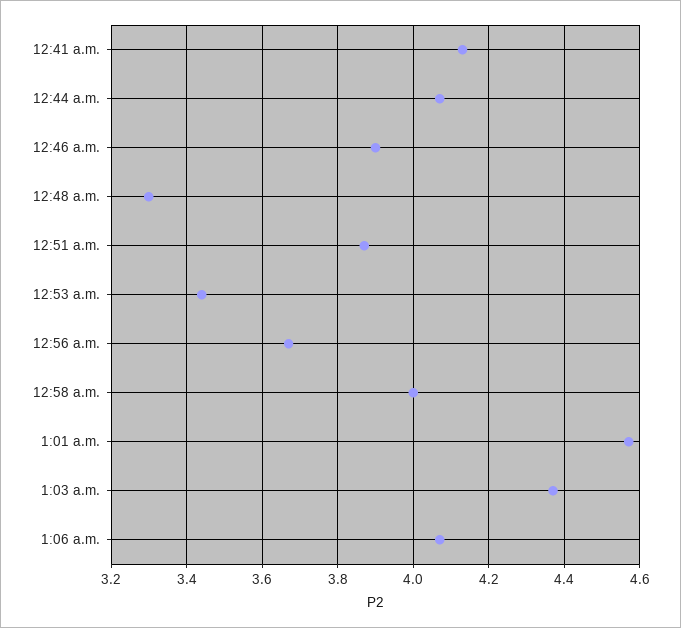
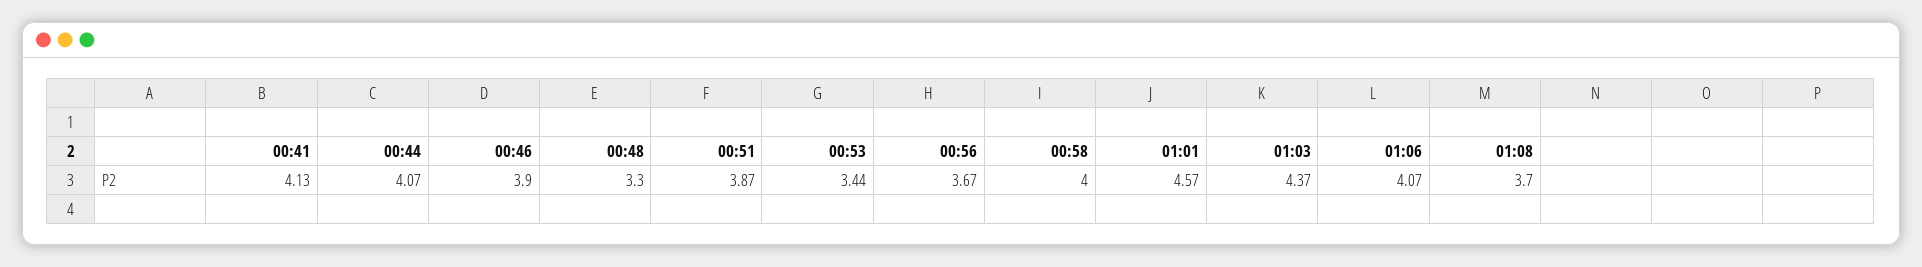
01:08: none -> 3.7

